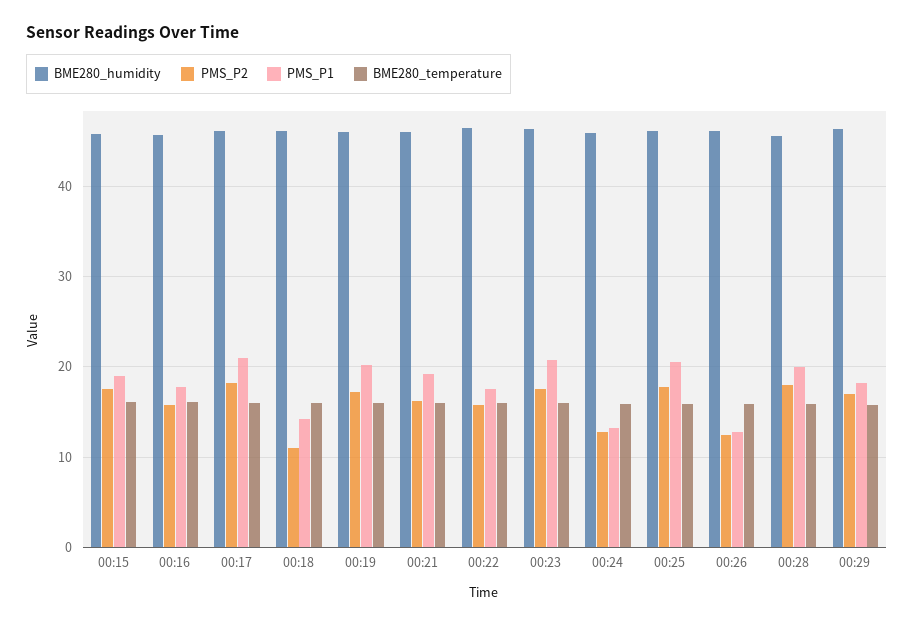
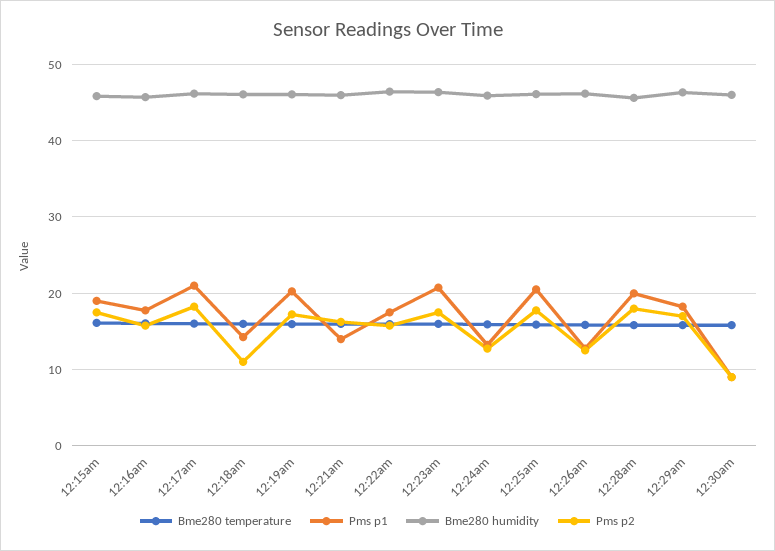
PMS_P1, 00:21: 19 -> 14
BME280_temperature, 12:30am: none -> 16
PMS_P1, 12:30am: none -> 9
BME280_humidity, 12:30am: none -> 46
PMS_P2, 12:30am: none -> 9

